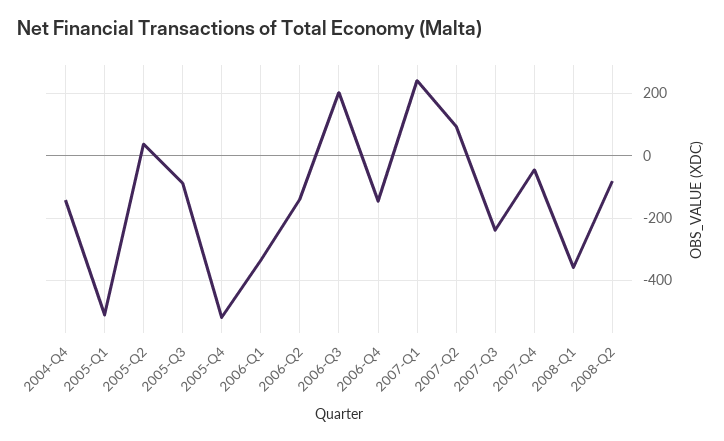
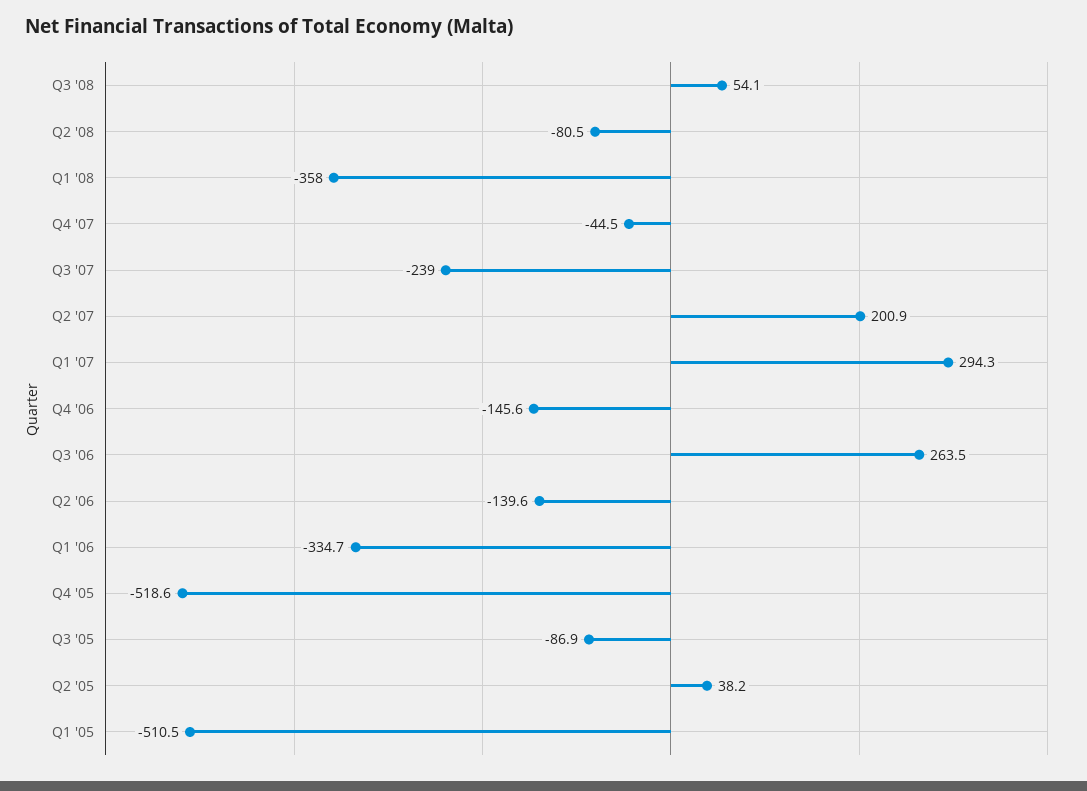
2004-Q4: -140 -> none
2006-Q3: 200 -> 263.5
2007-Q1: 240 -> 294.3
2007-Q2: 100 -> 200.9
Q3 '08: none -> 54.1

